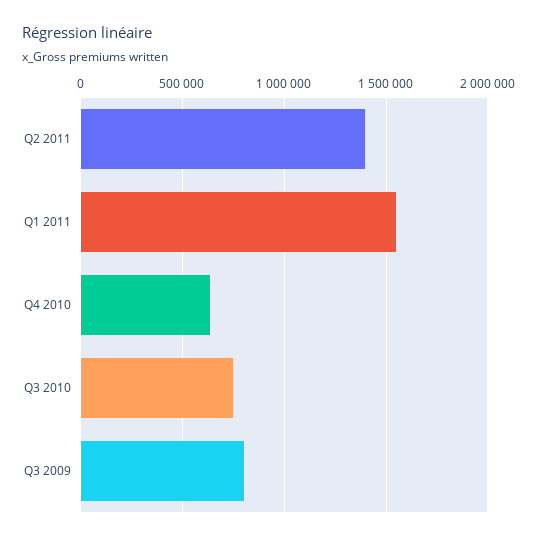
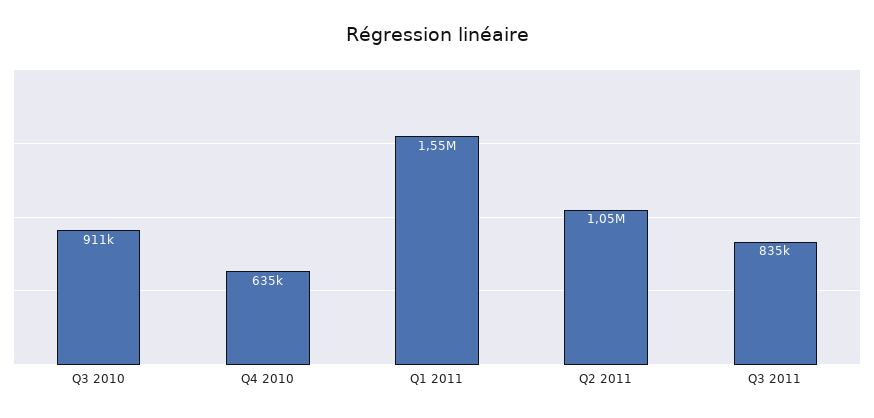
Q2 2011: 1400000 -> 1050000
Q3 2010: 750000 -> 911000
Q3 2009: 800000 -> none
Q3 2011: none -> 835000

